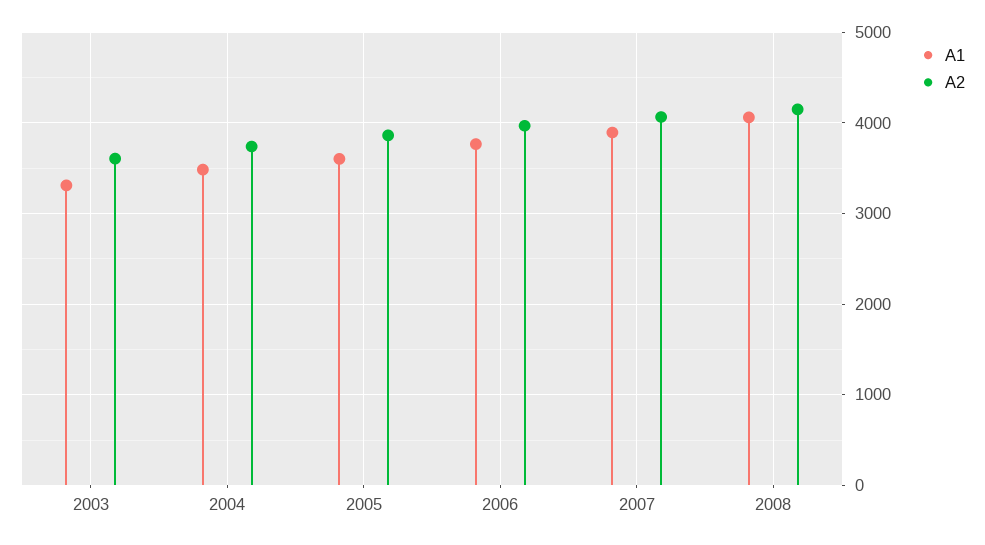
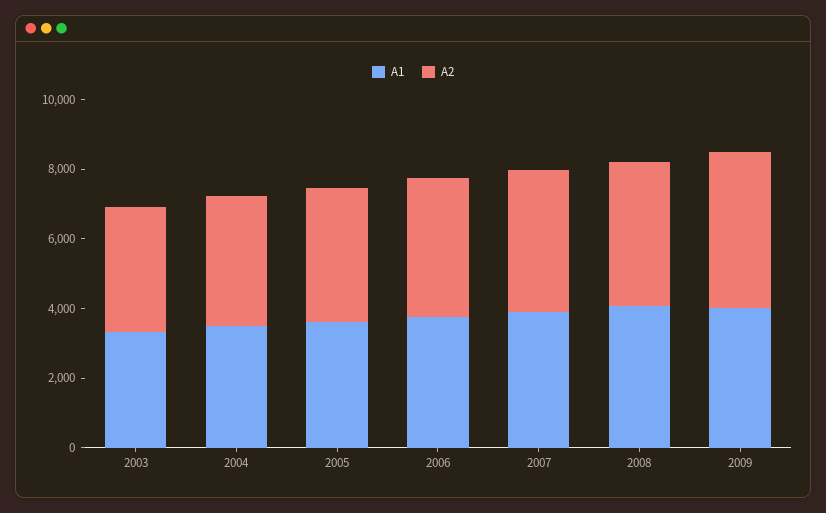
A1, 2009: none -> 4000
A2, 2009: none -> 4500

